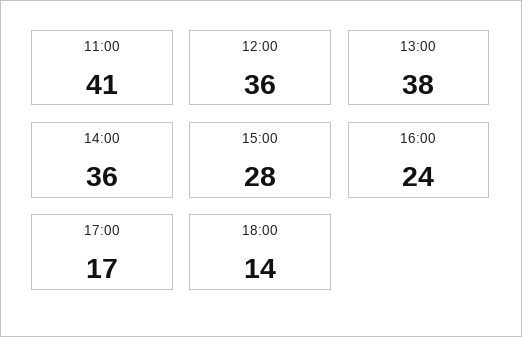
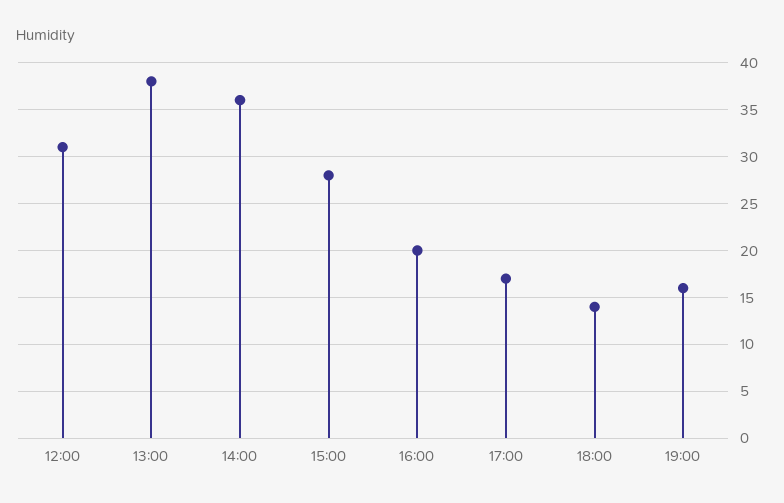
11:00: 41 -> none
12:00: 36 -> 31
16:00: 24 -> 20
19:00: none -> 16

